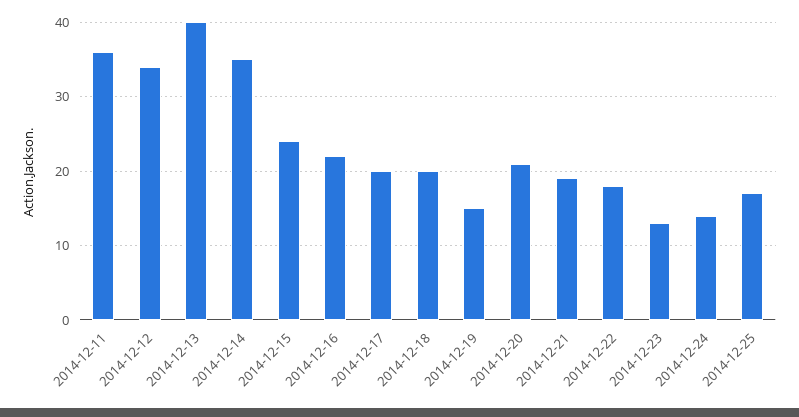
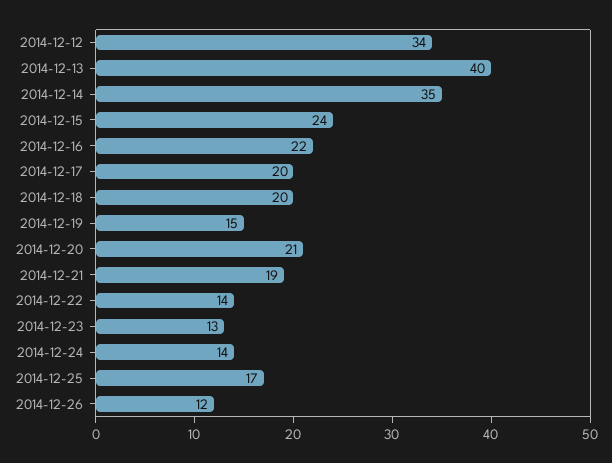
2014-12-11: 36 -> none
2014-12-22: 18 -> 14
2014-12-26: none -> 12

